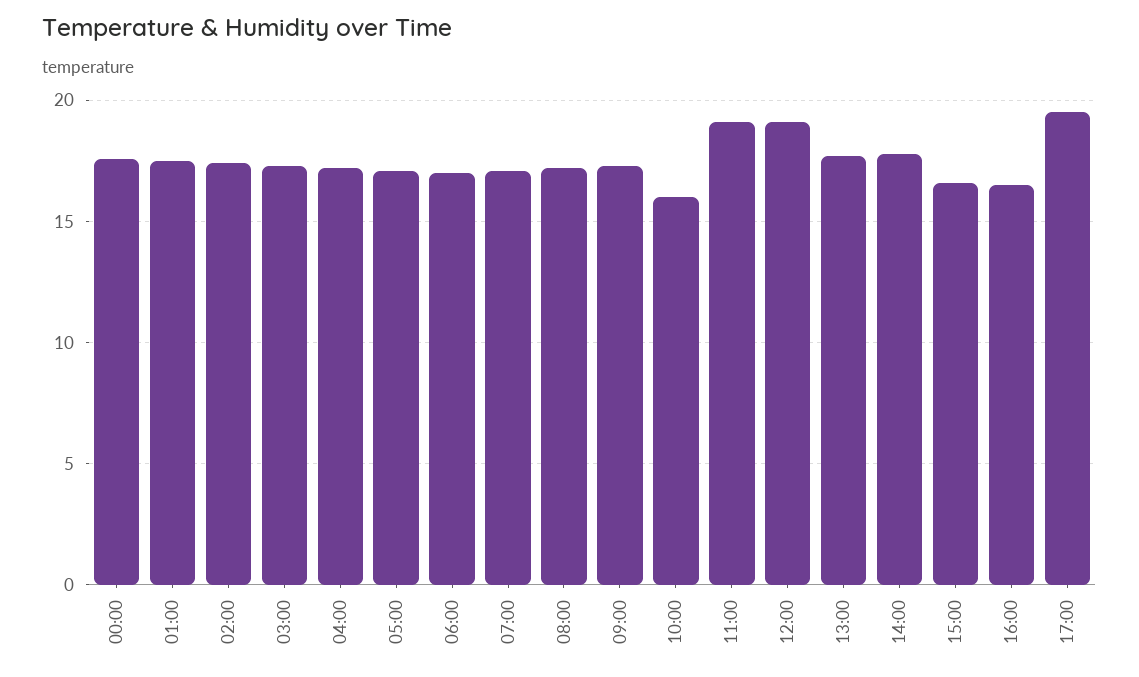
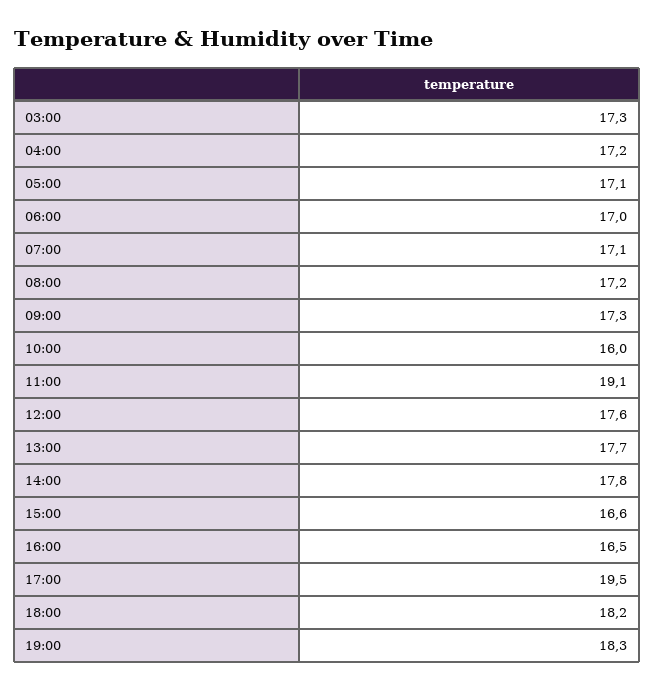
00:00: 17.5 -> none
01:00: 17.5 -> none
02:00: 17.5 -> none
12:00: 19 -> 17.6
18:00: none -> 18.2
19:00: none -> 18.3

